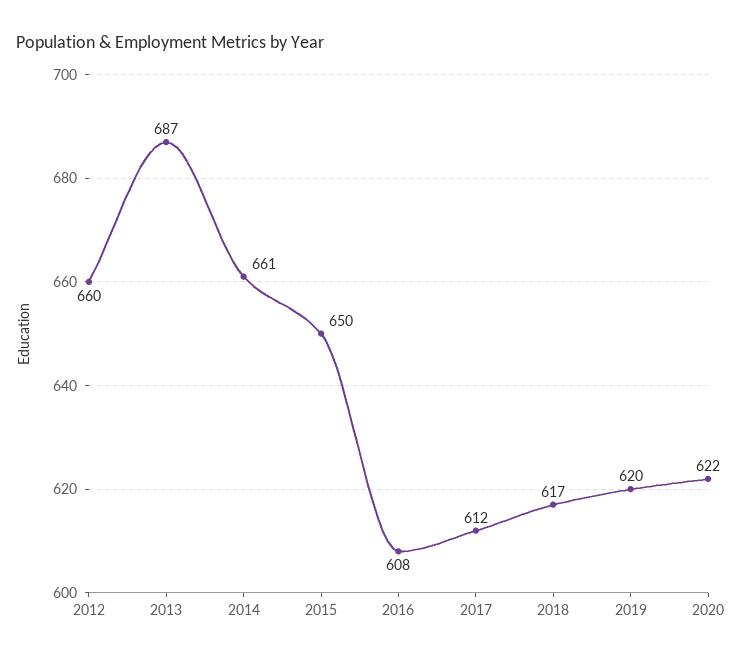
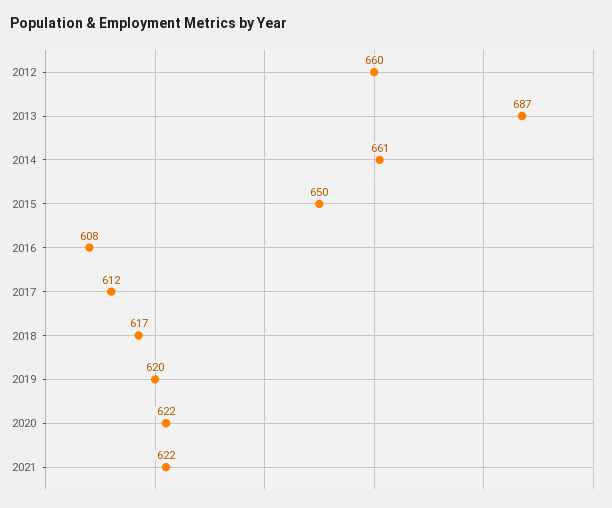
2021: none -> 622

